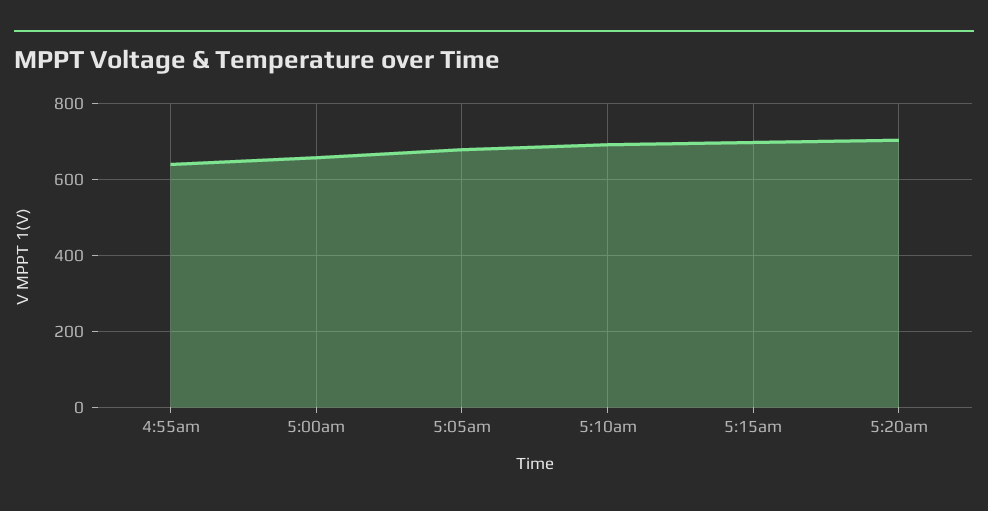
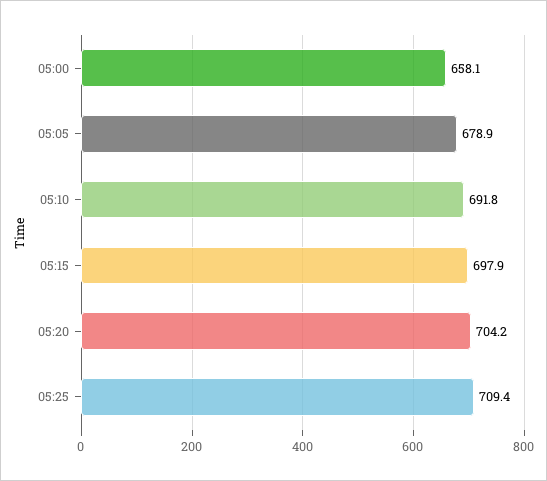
4:55am: 640 -> none
05:25: none -> 709.4

